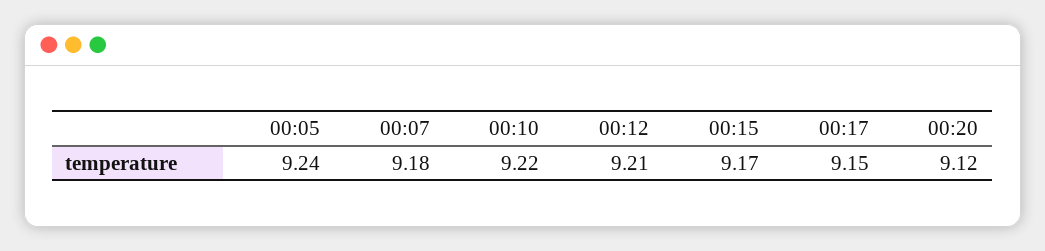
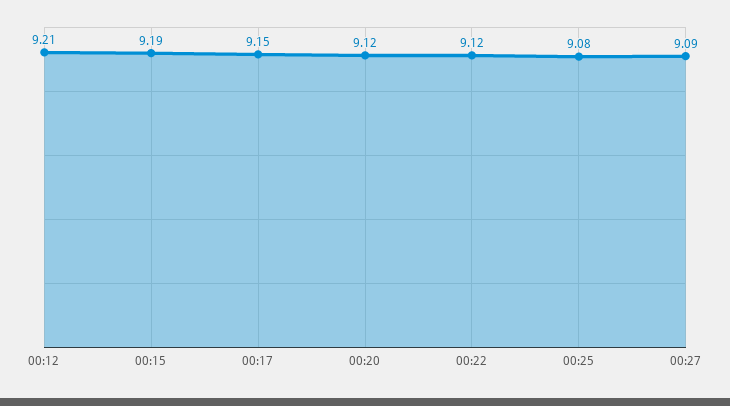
00:05: 9.24 -> none
00:07: 9.18 -> none
00:10: 9.22 -> none
00:15: 9.17 -> 9.19
00:22: none -> 9.12
00:25: none -> 9.08
00:27: none -> 9.09

